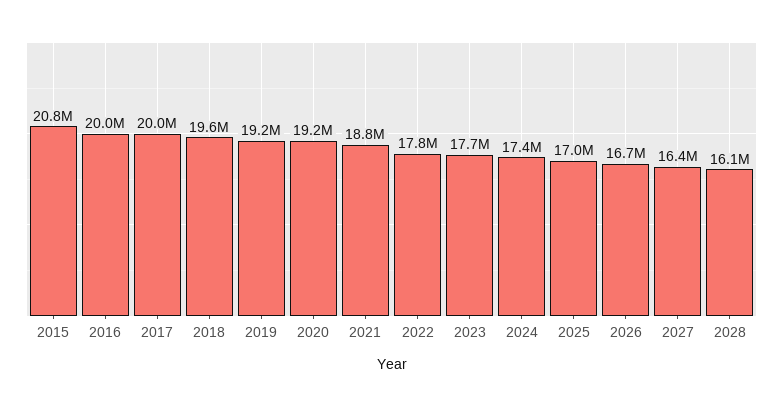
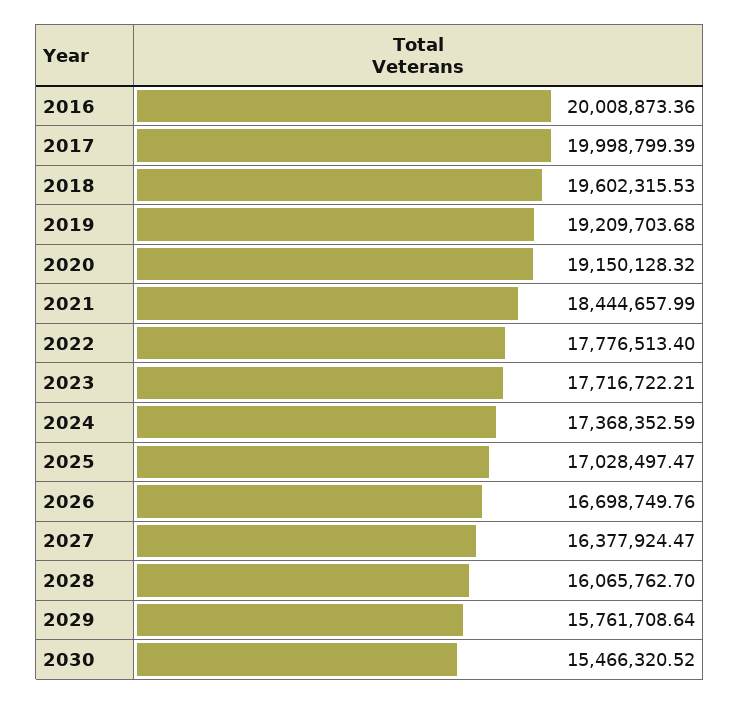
2015: 20800000 -> none
2021: 18800000 -> 18444657.99
2029: none -> 15761708.64
2030: none -> 15466320.52

